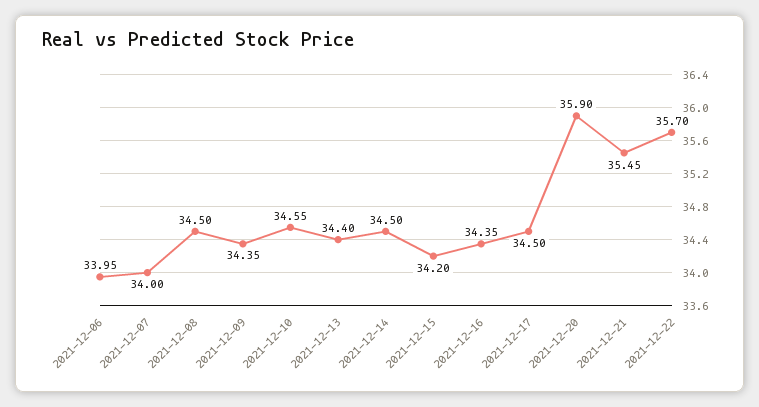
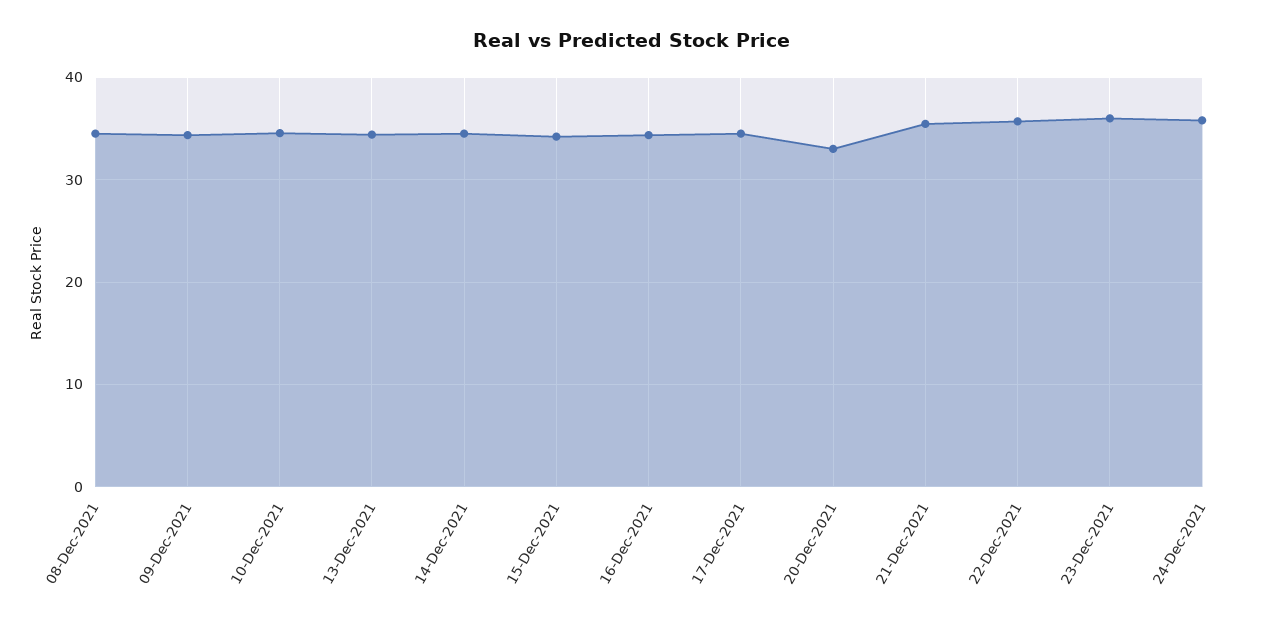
2021-12-06: 33.95 -> none
2021-12-07: 34 -> none
2021-12-20: 35.9 -> 33
23-Dec-2021: none -> 36
24-Dec-2021: none -> 36

